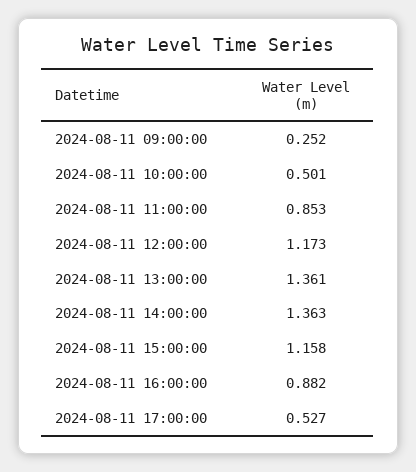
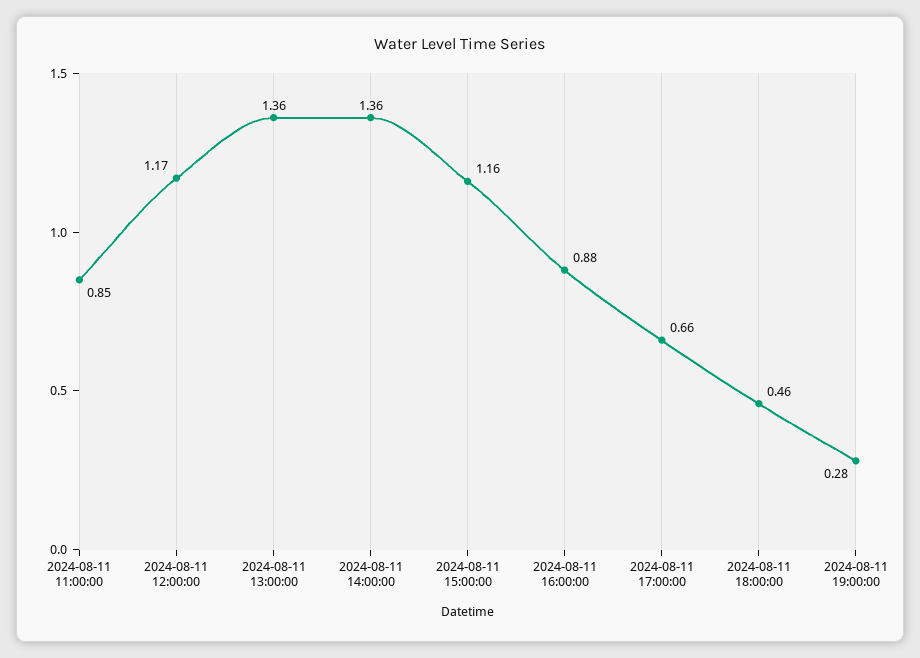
2024-08-11 09:00:00: 0.252 -> none
2024-08-11 10:00:00: 0.501 -> none
2024-08-11 17:00:00: 0.527 -> 0.66
2024-08-11 18:00:00: none -> 0.46
2024-08-11 19:00:00: none -> 0.28

